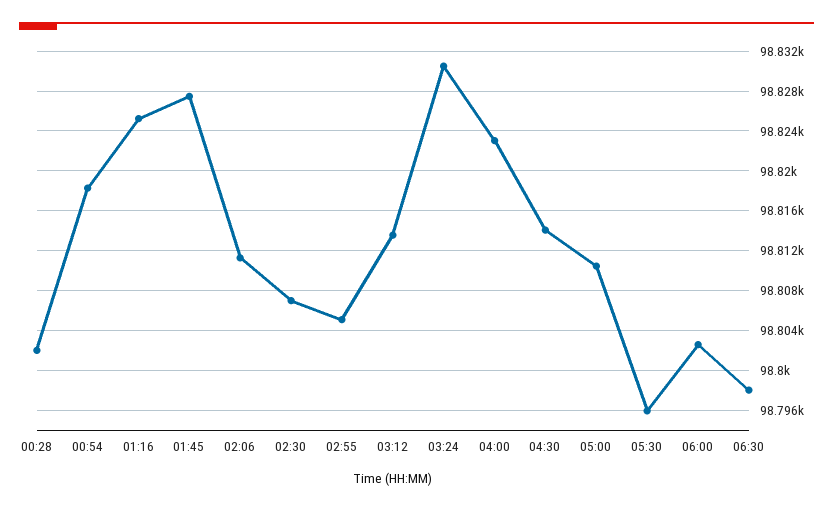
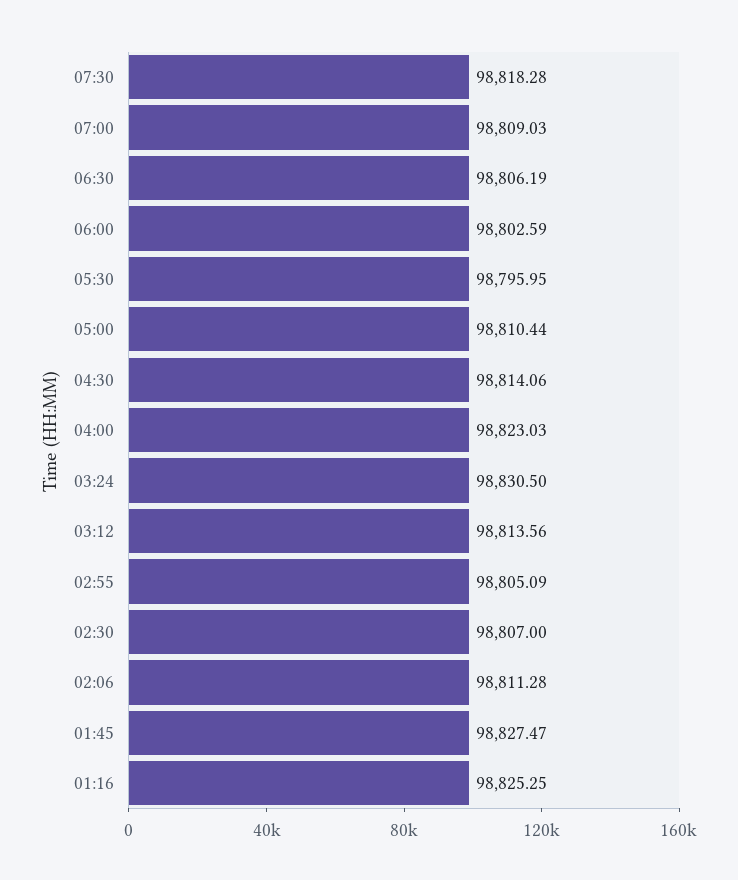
00:28: 98802 -> none
00:54: 98818 -> none
06:30: 98798 -> 98806.19
07:30: none -> 98818.28
07:00: none -> 98809.03

